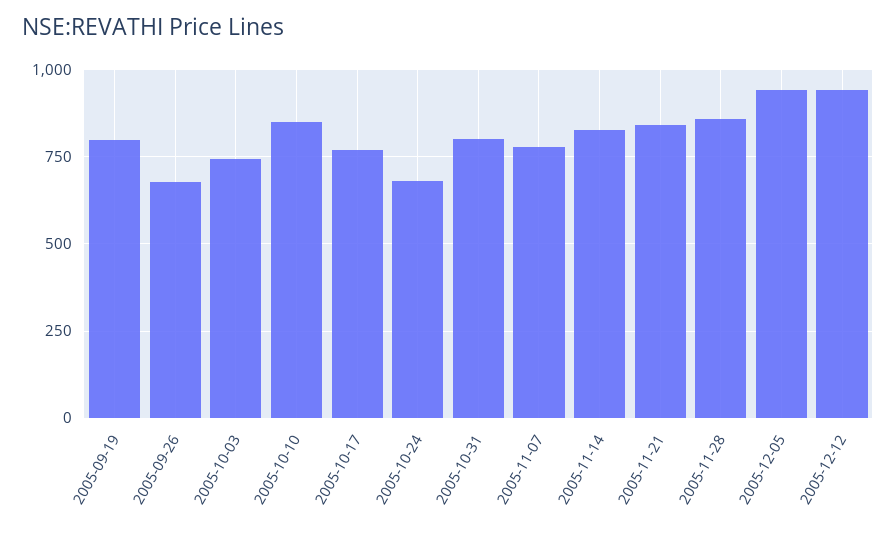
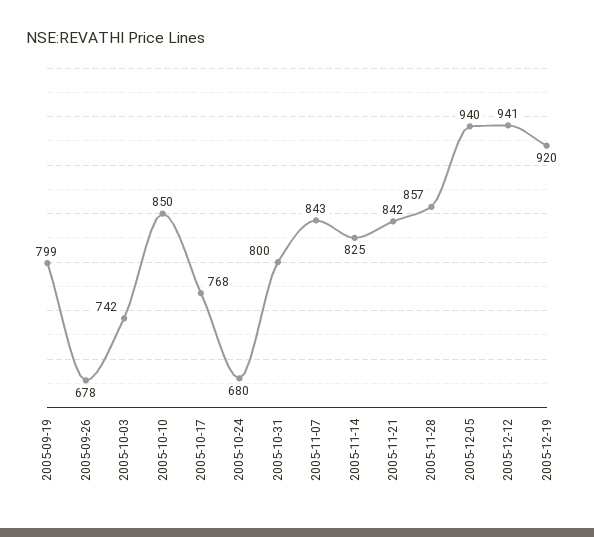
2005-11-07: 775 -> 843
2005-12-19: none -> 920

